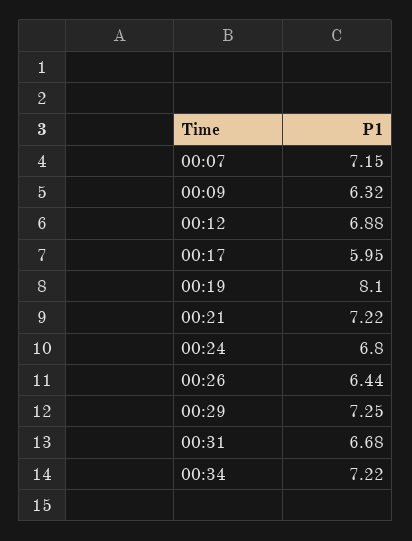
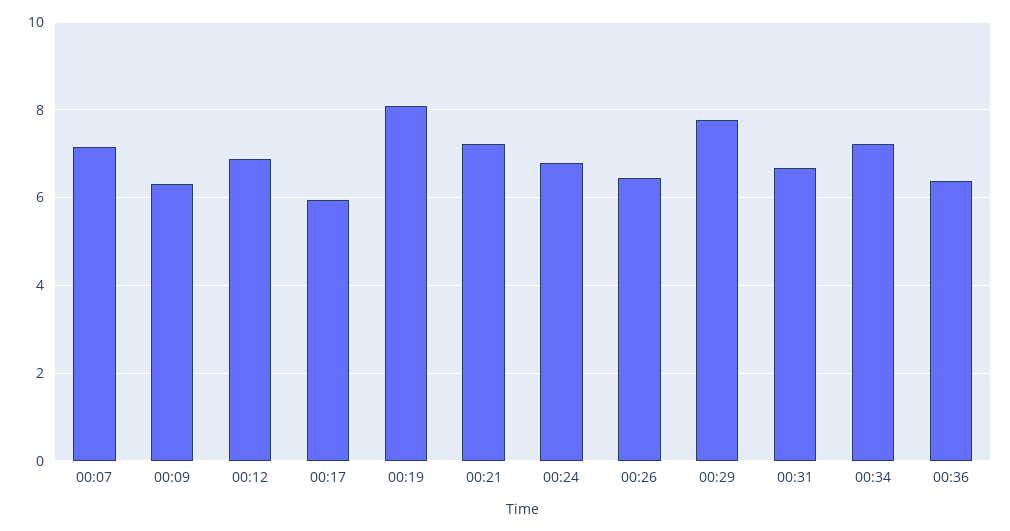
00:29: 7.25 -> 7.8
00:36: none -> 6.4

